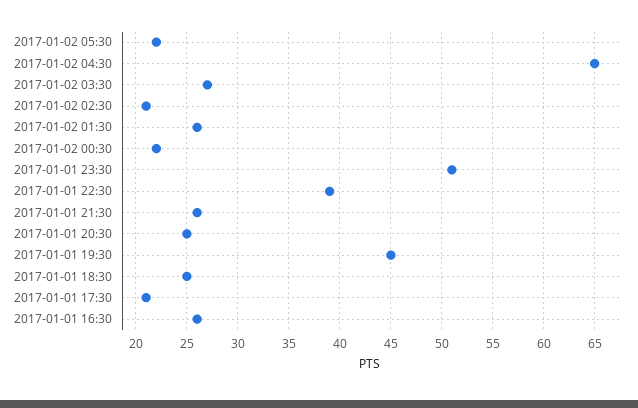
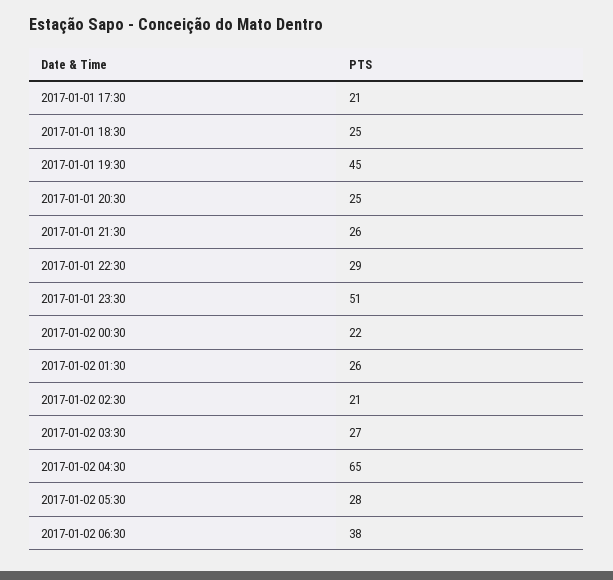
2017-01-02 05:30: 22 -> 28
2017-01-01 22:30: 39 -> 29
2017-01-01 16:30: 26 -> none
2017-01-02 06:30: none -> 38

